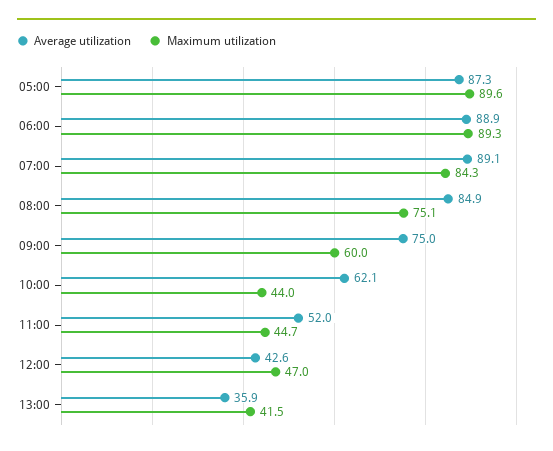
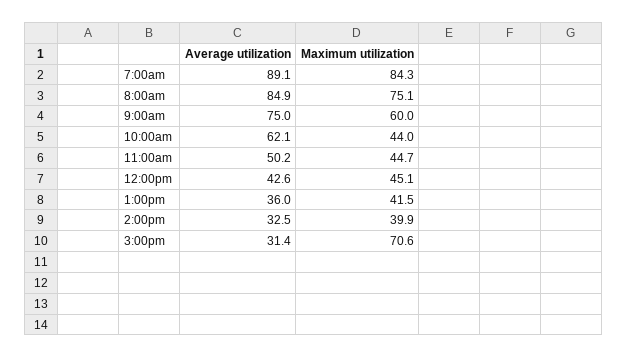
Average utilization, 05:00: 87.3 -> none
Maximum utilization, 05:00: 89.6 -> none
Average utilization, 06:00: 88.9 -> none
Maximum utilization, 06:00: 89.3 -> none
Average utilization, 11:00: 52 -> 50.2
Maximum utilization, 12:00: 47 -> 45.1
Average utilization, 13:00: 35.9 -> 36
Average utilization, 2:00pm: none -> 32.5
Maximum utilization, 2:00pm: none -> 39.9
Average utilization, 3:00pm: none -> 31.4
Maximum utilization, 3:00pm: none -> 70.6

